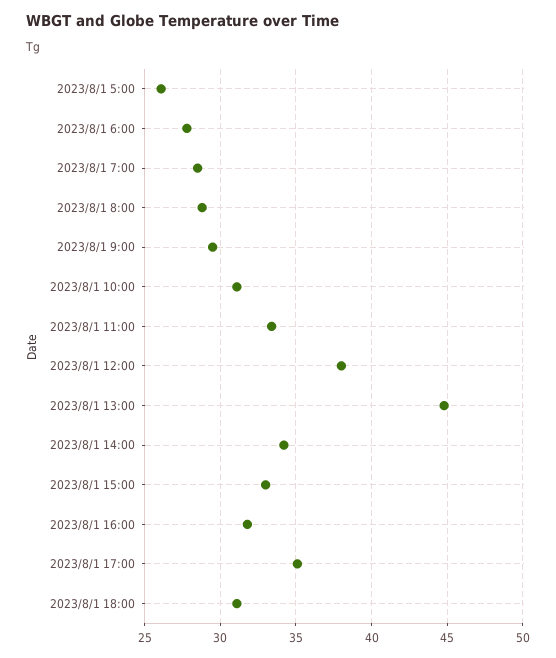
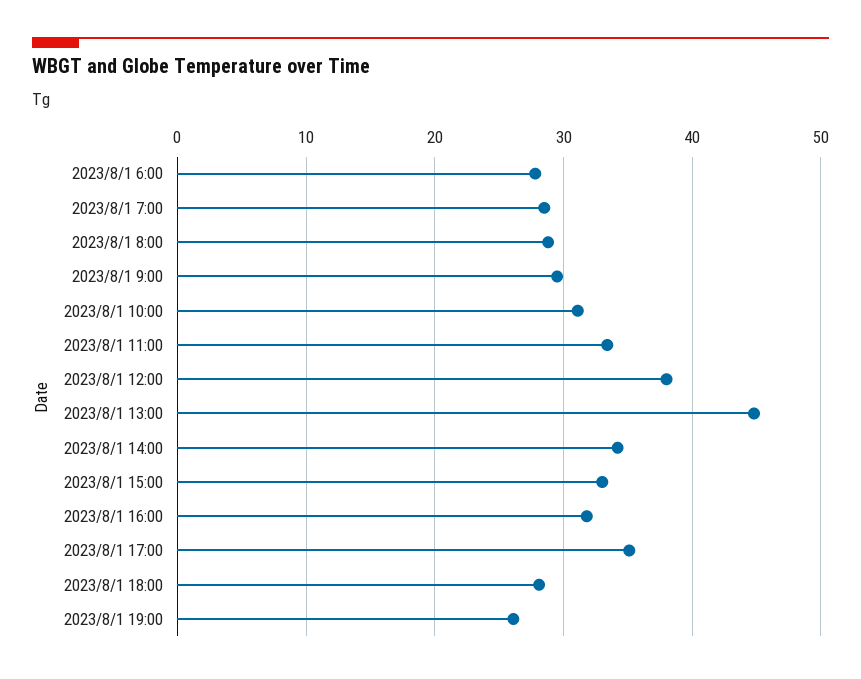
2023/8/1 5:00: 26 -> none
2023/8/1 18:00: 31 -> 28
2023/8/1 19:00: none -> 26

